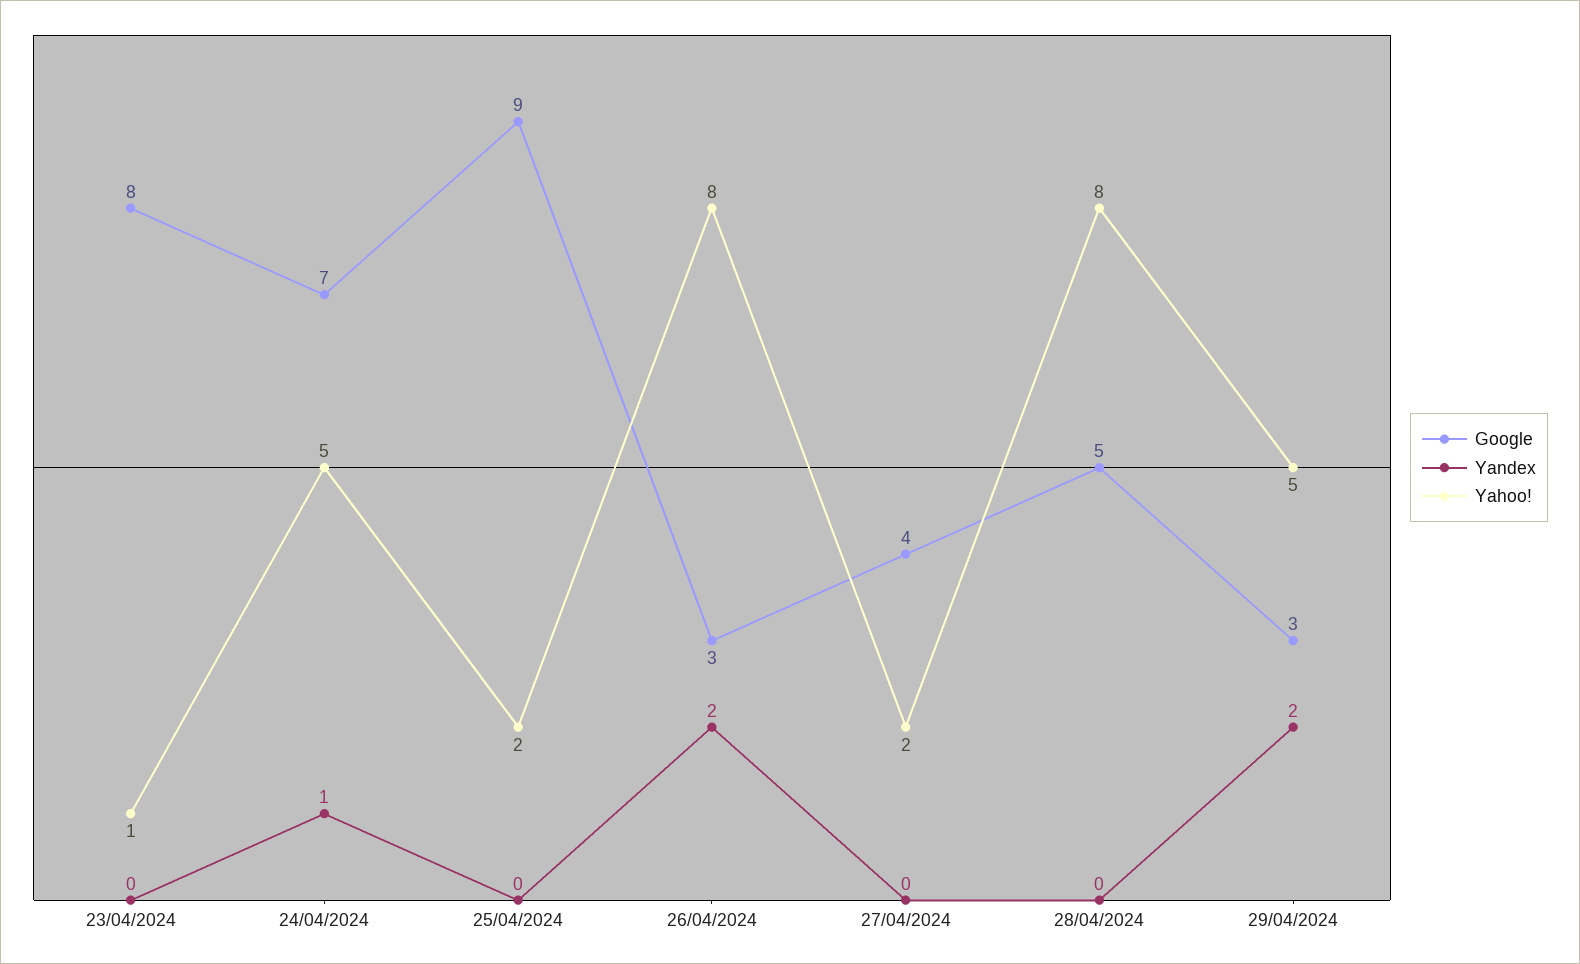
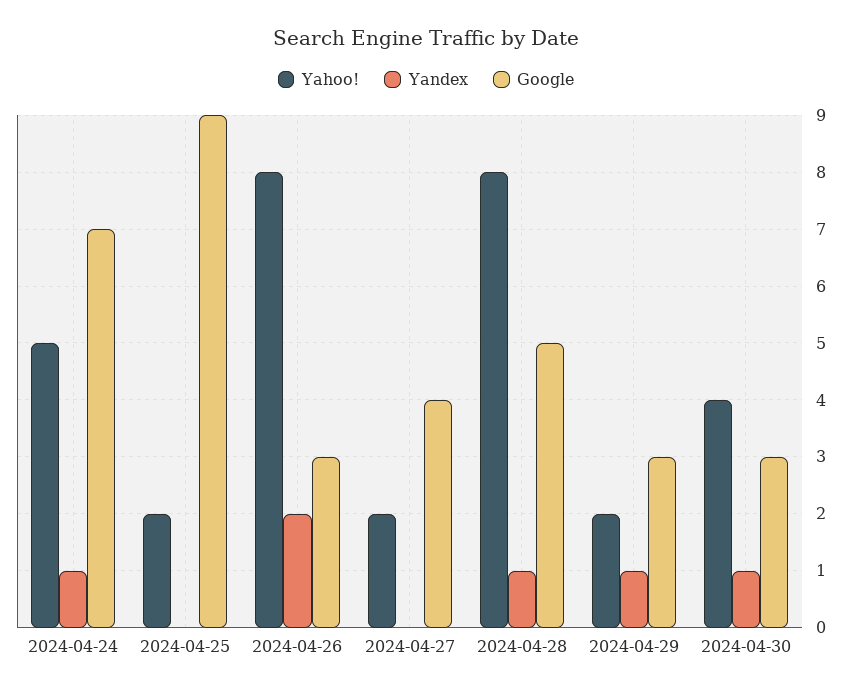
Google, 23/04/2024: 8 -> none
Yandex, 23/04/2024: 0 -> none
Yahoo!, 23/04/2024: 1 -> none
Yandex, 28/04/2024: 0 -> 1
Yandex, 29/04/2024: 2 -> 1
Yahoo!, 29/04/2024: 5 -> 2
Yahoo!, 2024-04-30: none -> 4
Yandex, 2024-04-30: none -> 1
Google, 2024-04-30: none -> 3

